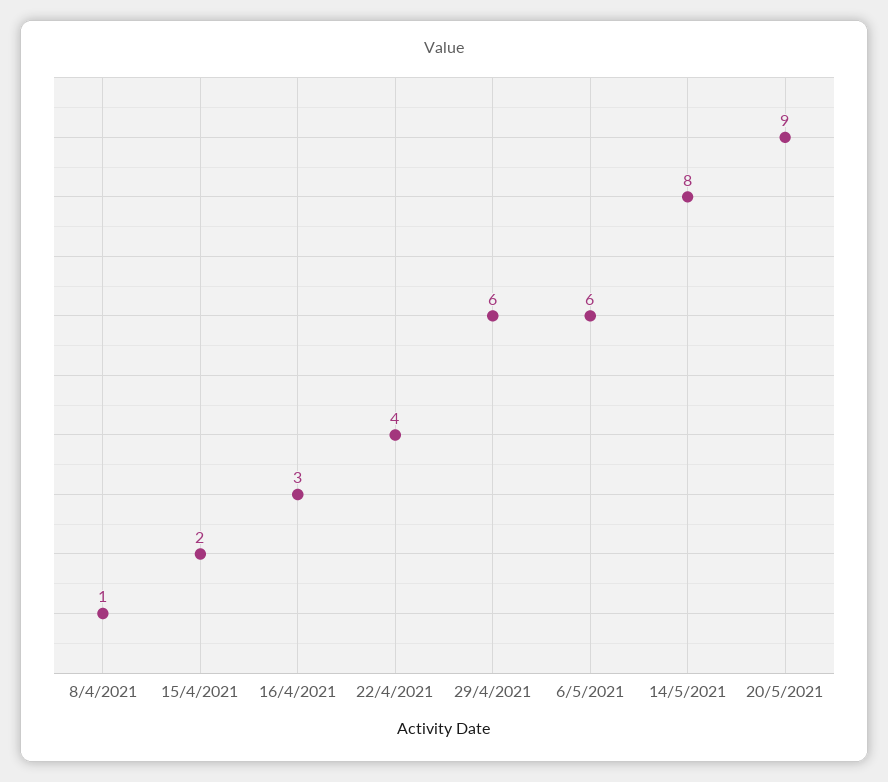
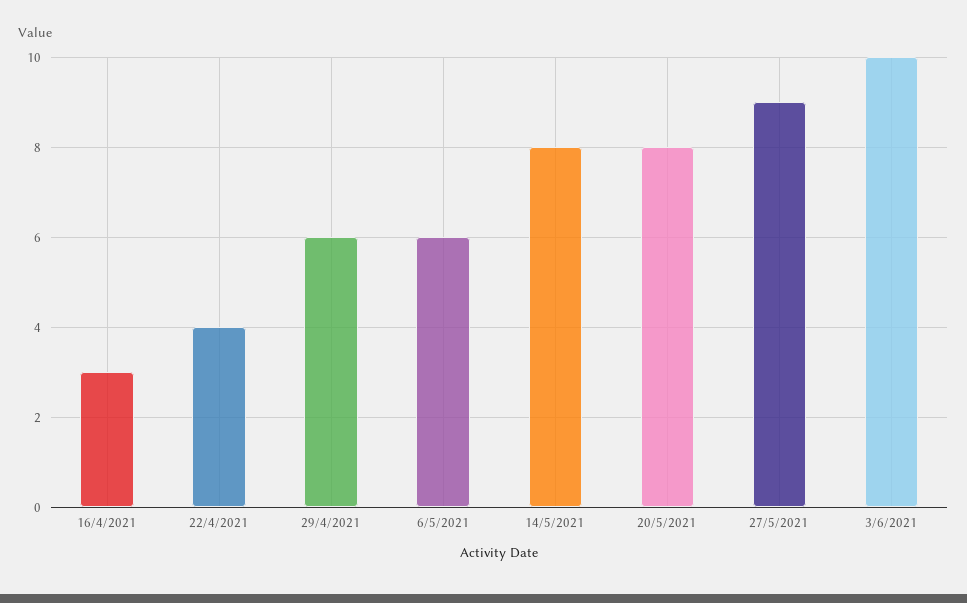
8/4/2021: 1 -> none
15/4/2021: 2 -> none
20/5/2021: 9 -> 8
27/5/2021: none -> 9
3/6/2021: none -> 10

